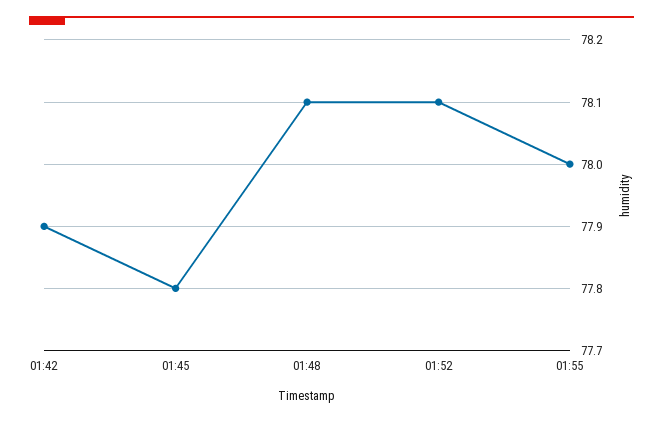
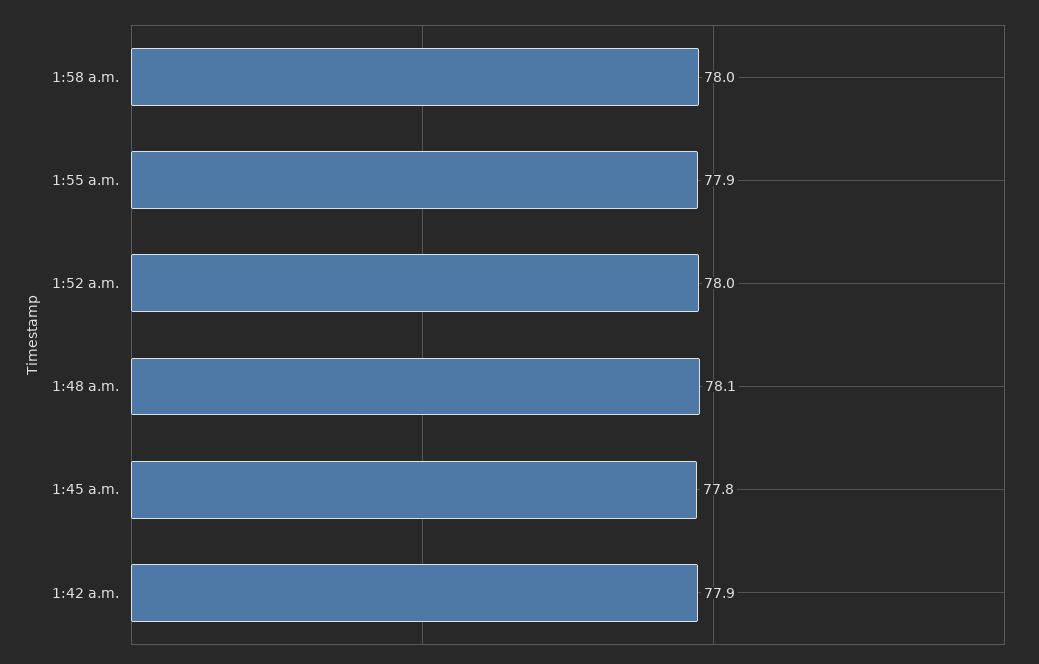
01:52: 78.1 -> 78
01:55: 78 -> 77.9
1:58 a.m.: none -> 78

